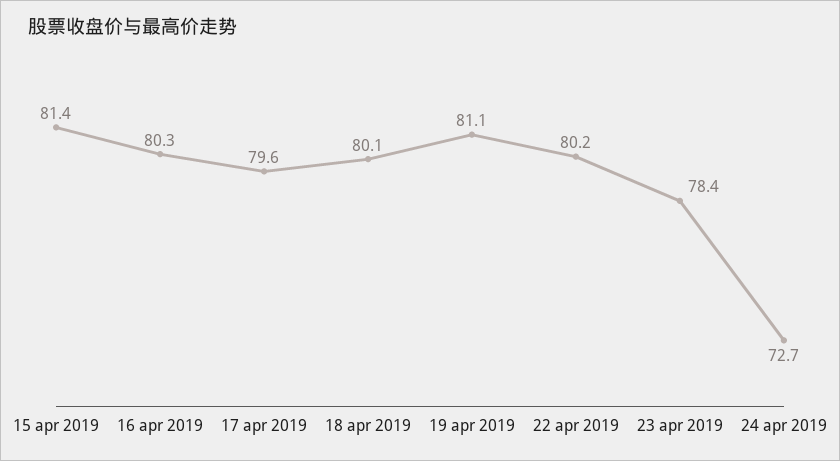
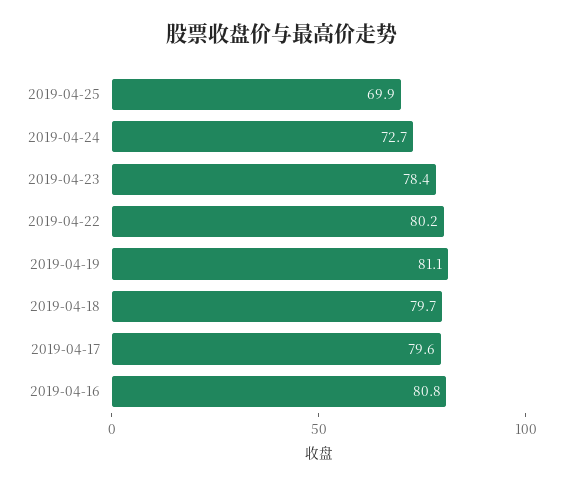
15 apr 2019: 81.4 -> none
16 apr 2019: 80.3 -> 80.8
18 apr 2019: 80.1 -> 79.7
2019-04-25: none -> 69.9

